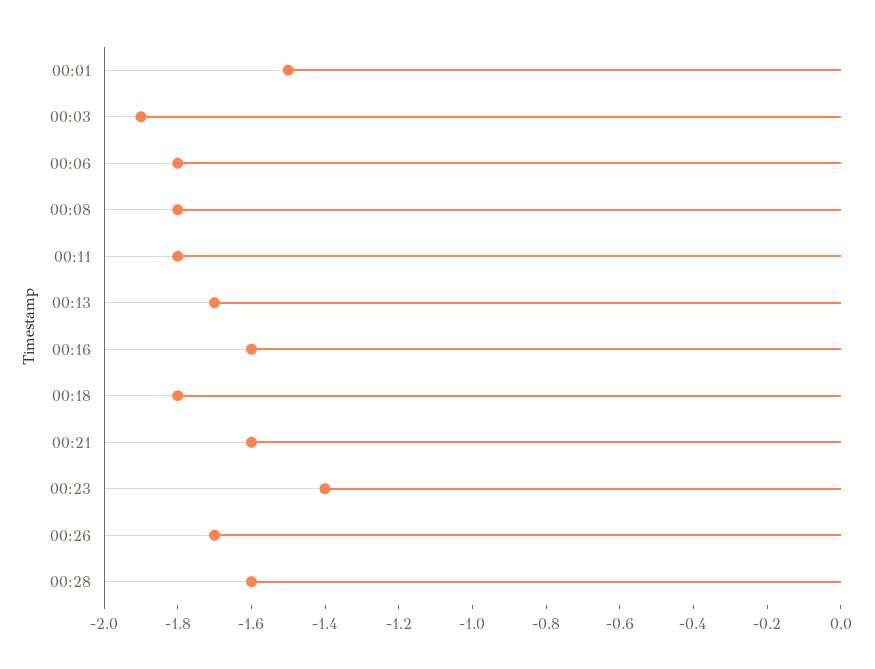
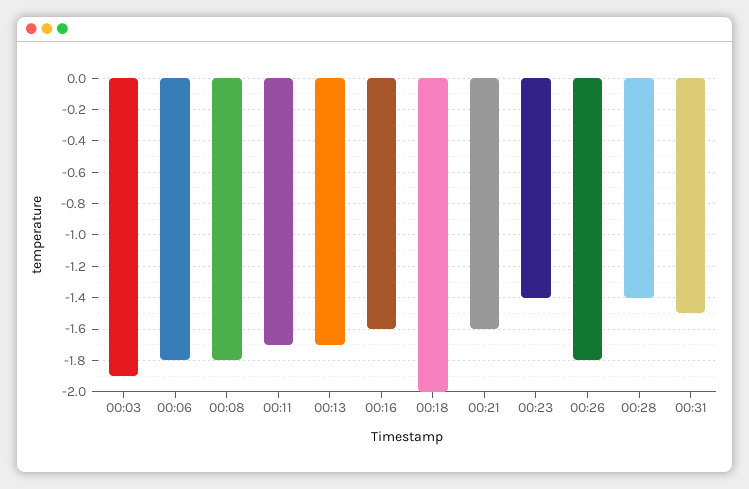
00:01: -1.5 -> none
00:11: -1.8 -> -1.7
00:18: -1.8 -> -2
00:26: -1.7 -> -1.8
00:28: -1.6 -> -1.4
00:31: none -> -1.5

